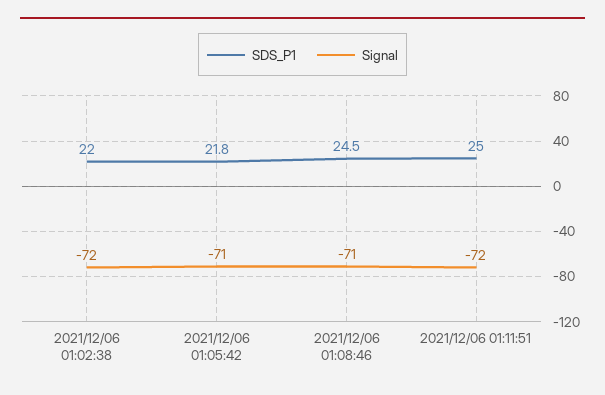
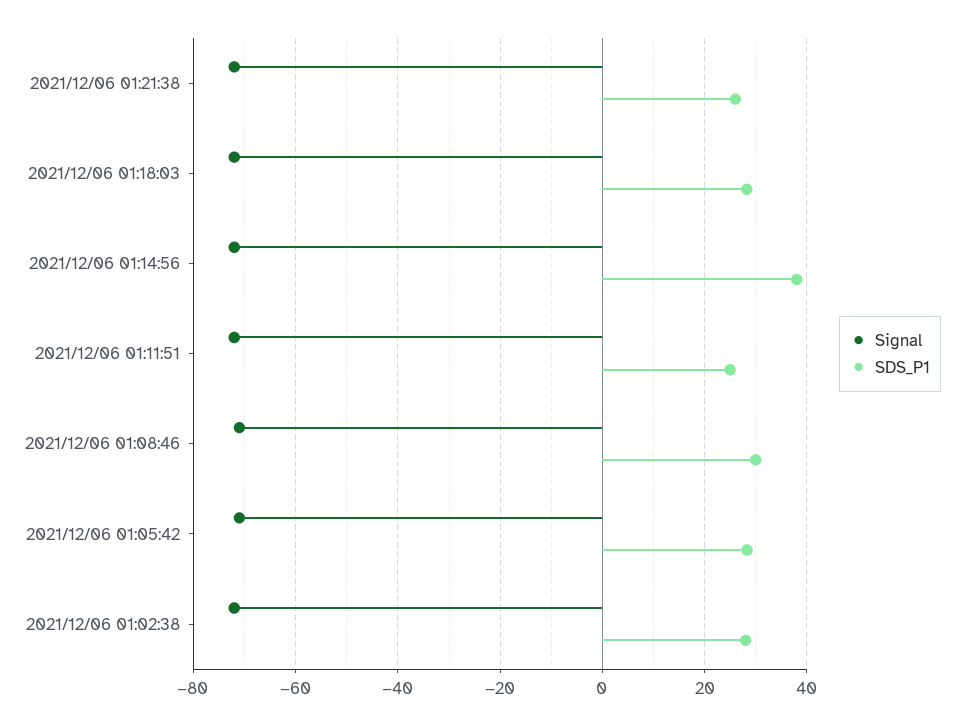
SDS_P1, 2021/12/06 01:02:38: 22 -> 28
SDS_P1, 2021/12/06 01:05:42: 21.8 -> 28
SDS_P1, 2021/12/06 01:08:46: 24.5 -> 30
Signal, 2021/12/06 01:21:38: none -> -72
SDS_P1, 2021/12/06 01:21:38: none -> 26
Signal, 2021/12/06 01:18:03: none -> -72
SDS_P1, 2021/12/06 01:18:03: none -> 28
Signal, 2021/12/06 01:14:56: none -> -72
SDS_P1, 2021/12/06 01:14:56: none -> 38

